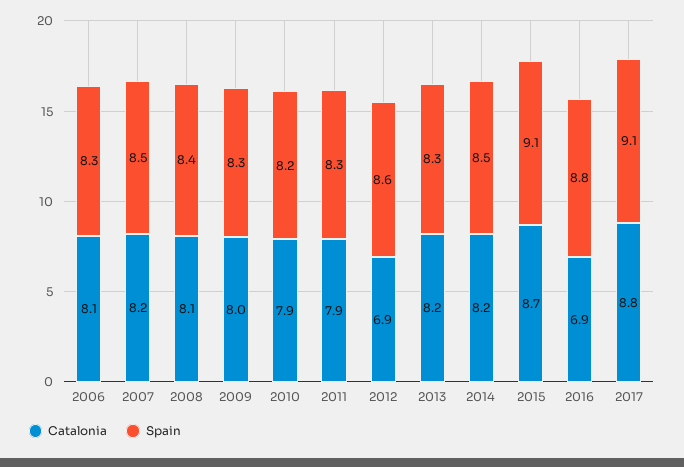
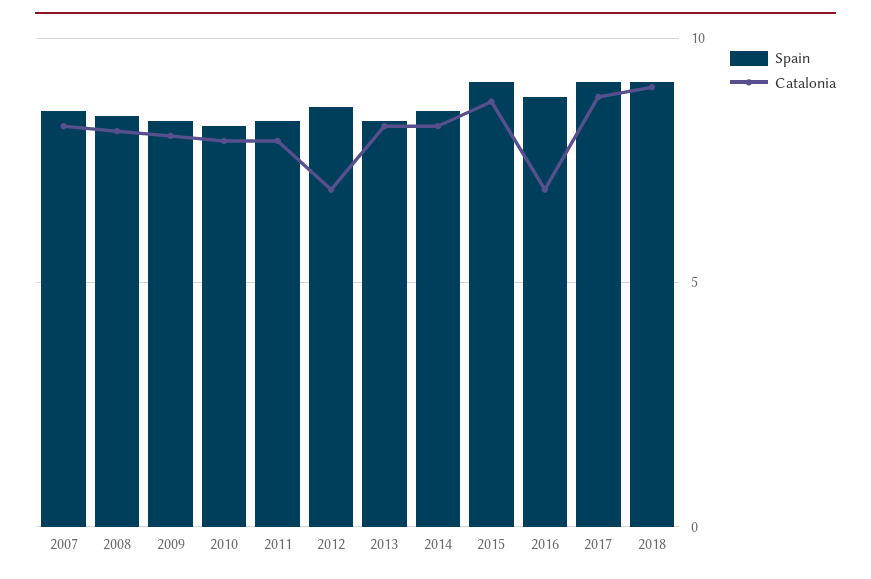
Catalonia, 2006: 8.1 -> none
Spain, 2006: 8.3 -> none
Spain, 2018: none -> 9
Catalonia, 2018: none -> 9

